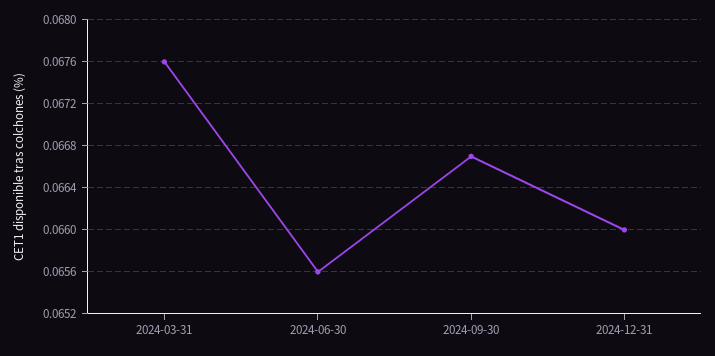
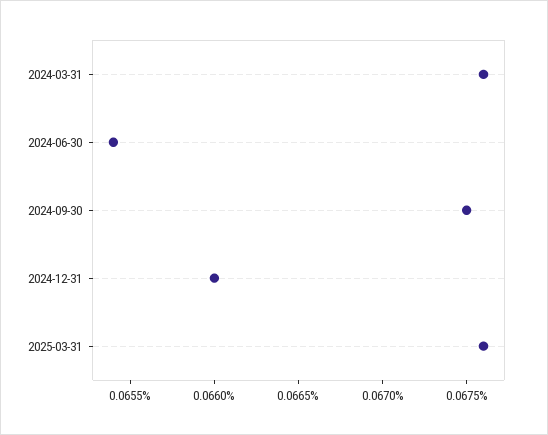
2024-06-30: 0.0656 -> 0.0654
2024-09-30: 0.0667 -> 0.0675
2025-03-31: none -> 0.0676

